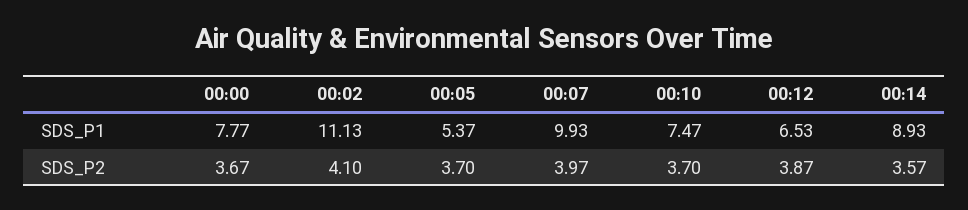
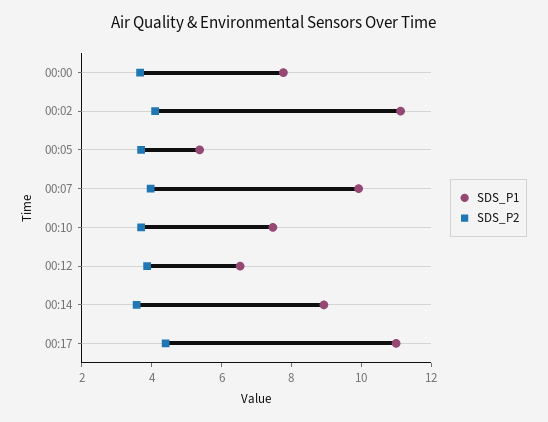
SDS_P1, 00:17: none -> 11
SDS_P2, 00:17: none -> 4.5

